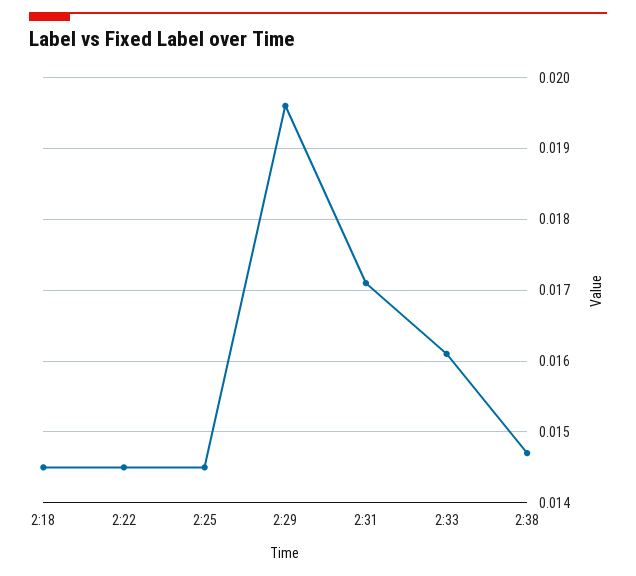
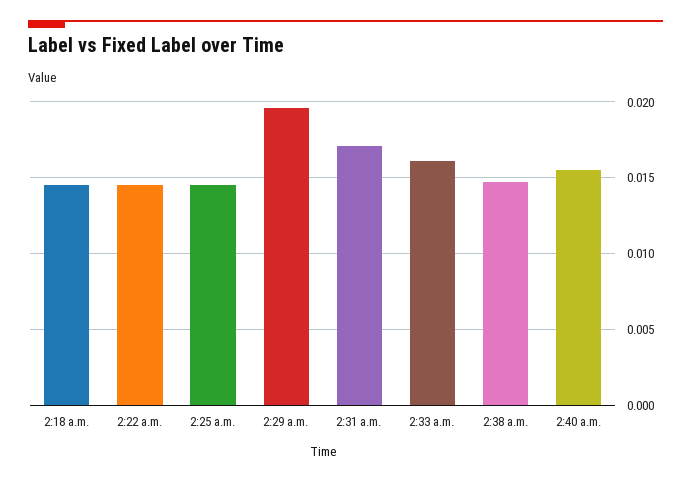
2:40 a.m.: none -> 0.0155

